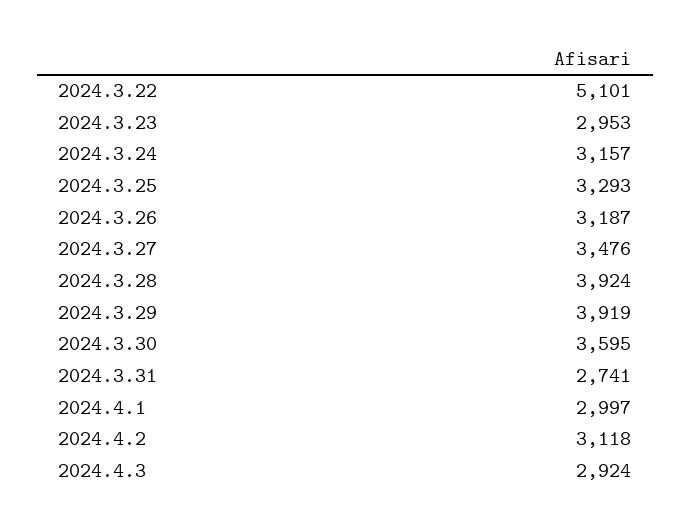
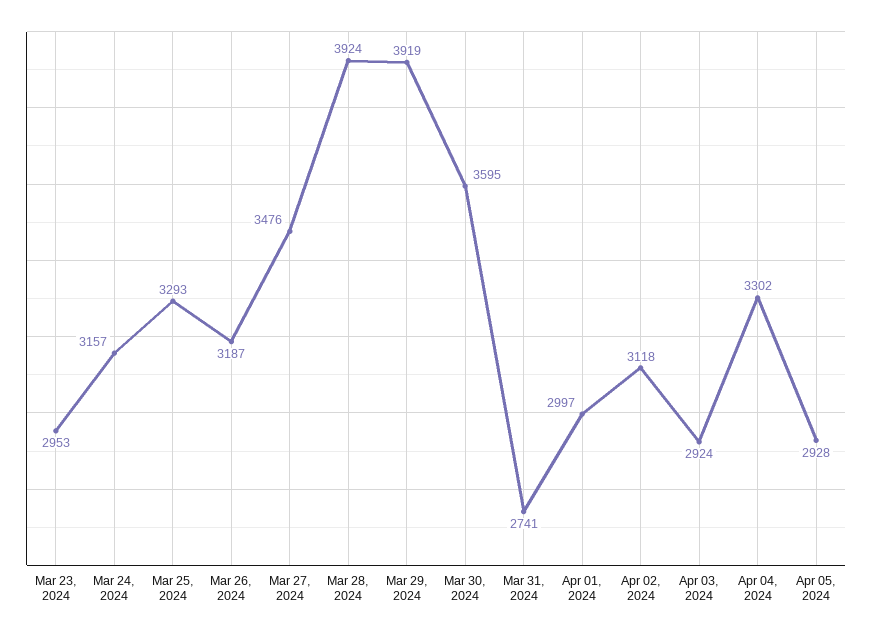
2024.3.22: 5101 -> none
Apr 04, 2024: none -> 3302
Apr 05, 2024: none -> 2928

